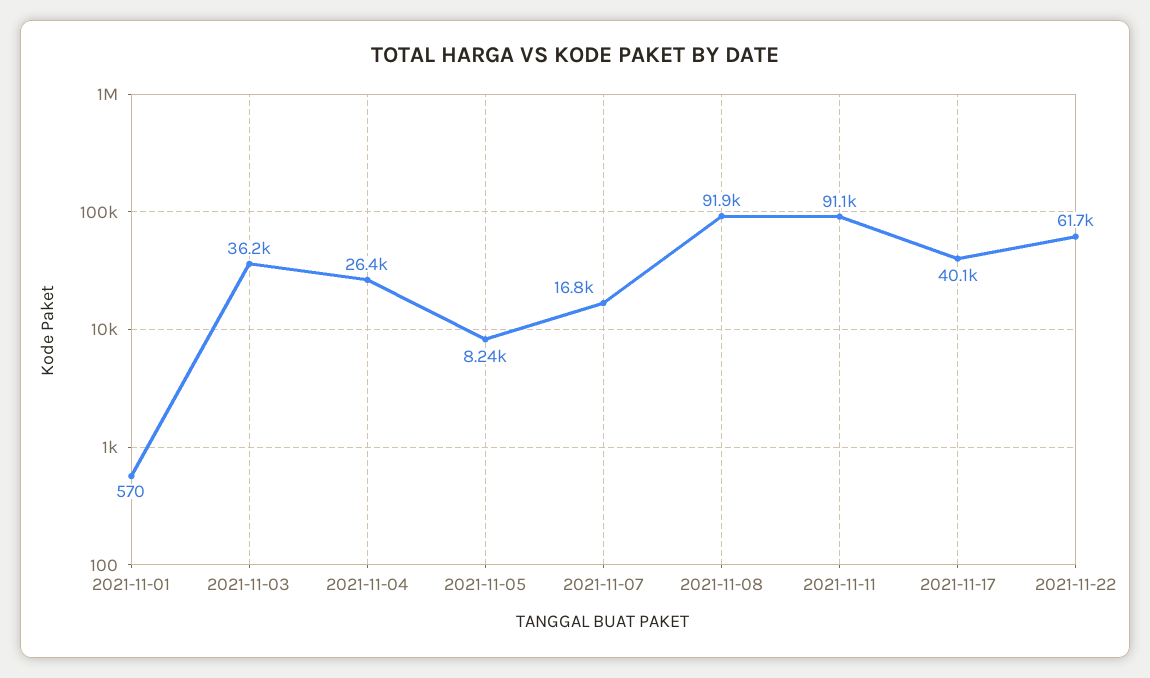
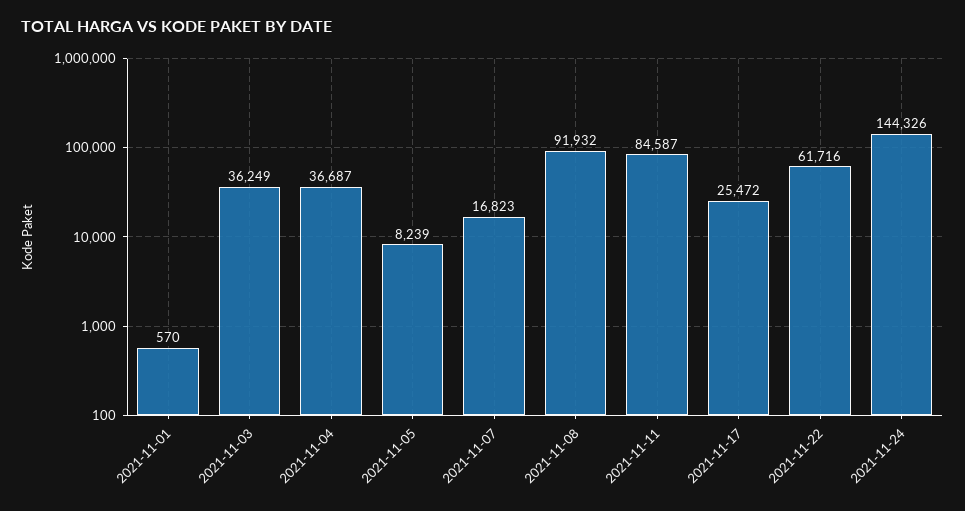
2021-11-04: 26400 -> 36687
2021-11-11: 91100 -> 84587
2021-11-17: 40100 -> 25472
2021-11-24: none -> 144326

